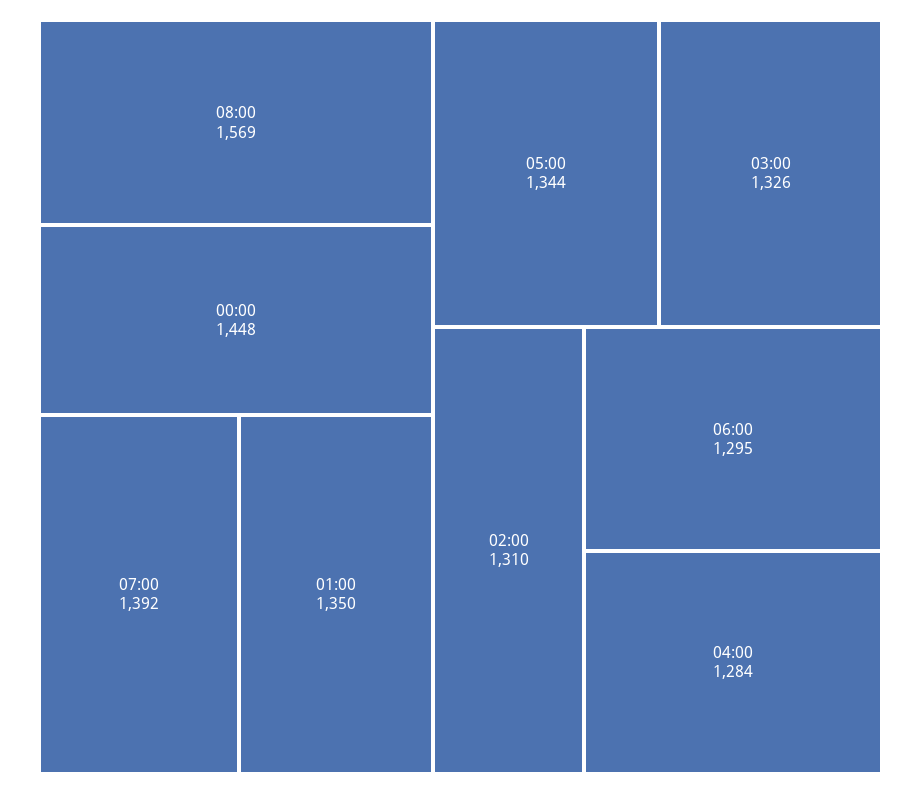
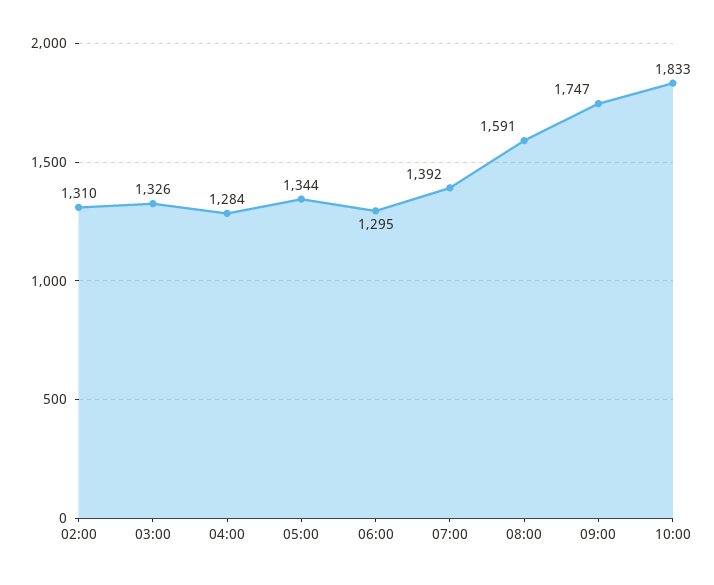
08:00: 1569 -> 1591
00:00: 1448 -> none
01:00: 1350 -> none
09:00: none -> 1747
10:00: none -> 1833

